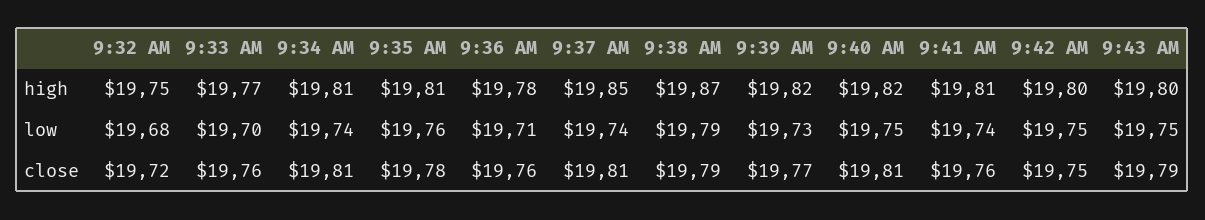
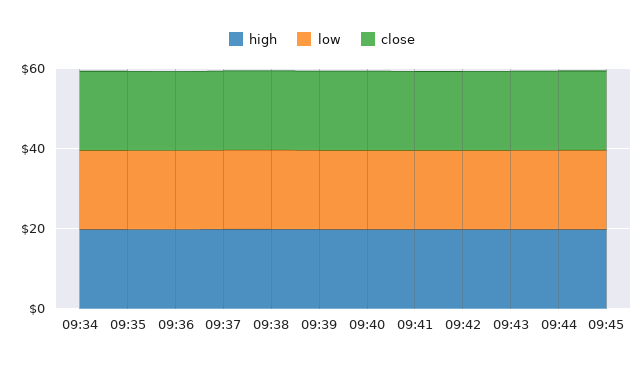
high, 9:32 AM: 19.75 -> none
high, 9:33 AM: 19.77 -> none
low, 9:32 AM: 19.68 -> none
low, 9:33 AM: 19.7 -> none
close, 9:32 AM: 19.72 -> none
close, 9:33 AM: 19.76 -> none
high, 09:44: none -> 20
low, 09:44: none -> 20
close, 09:44: none -> 20
high, 09:45: none -> 20
low, 09:45: none -> 20
close, 09:45: none -> 20

